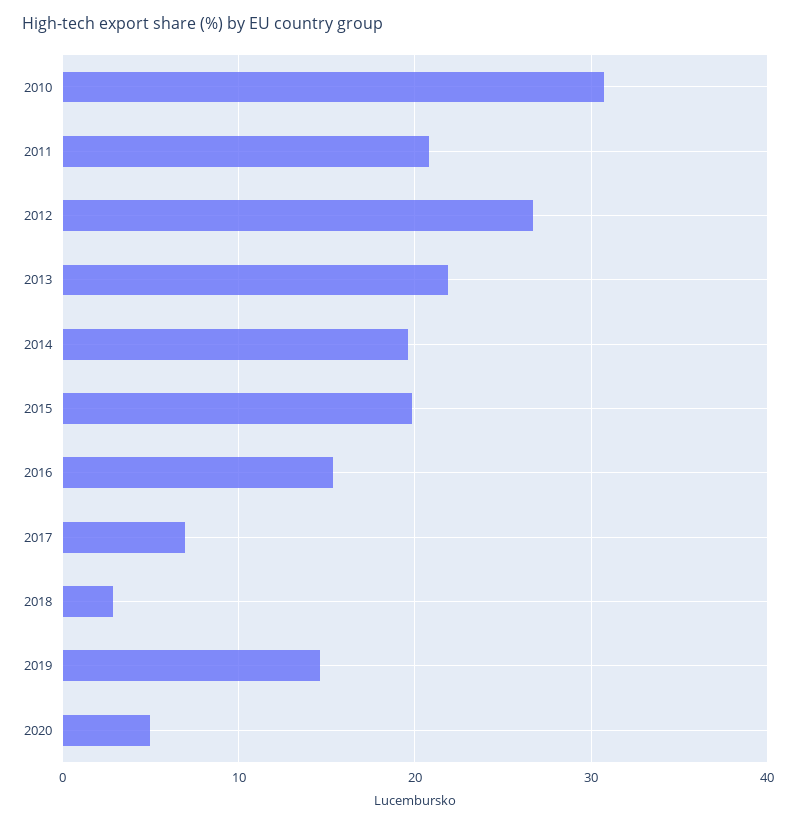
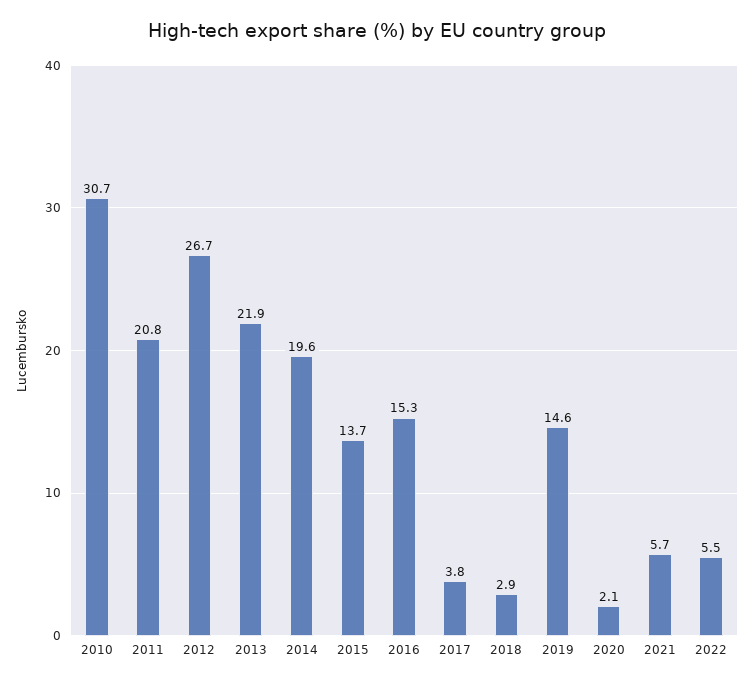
2015: 20 -> 13.7
2017: 7 -> 3.8
2020: 5 -> 2.1
2021: none -> 5.7
2022: none -> 5.5

